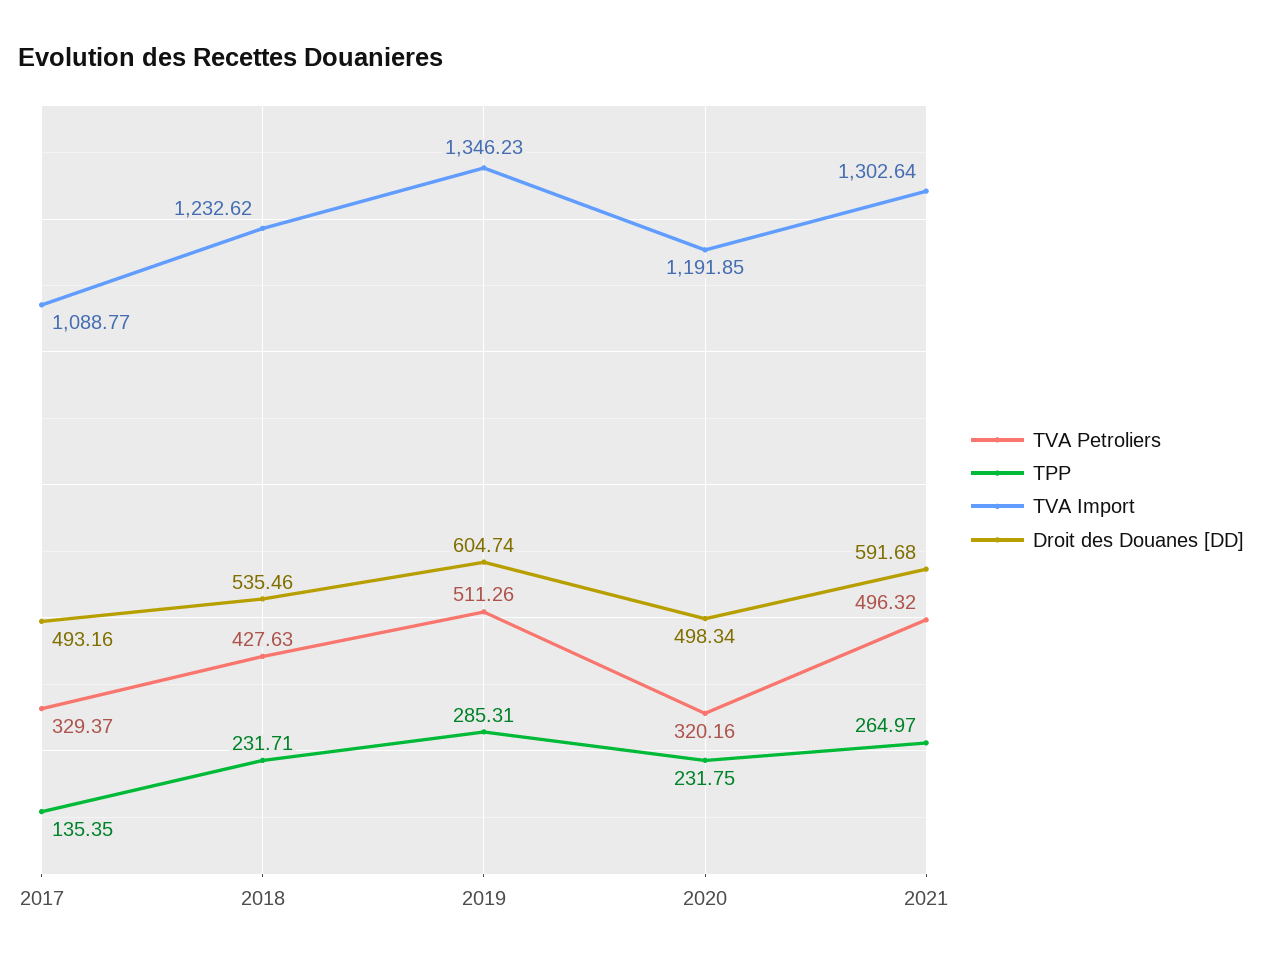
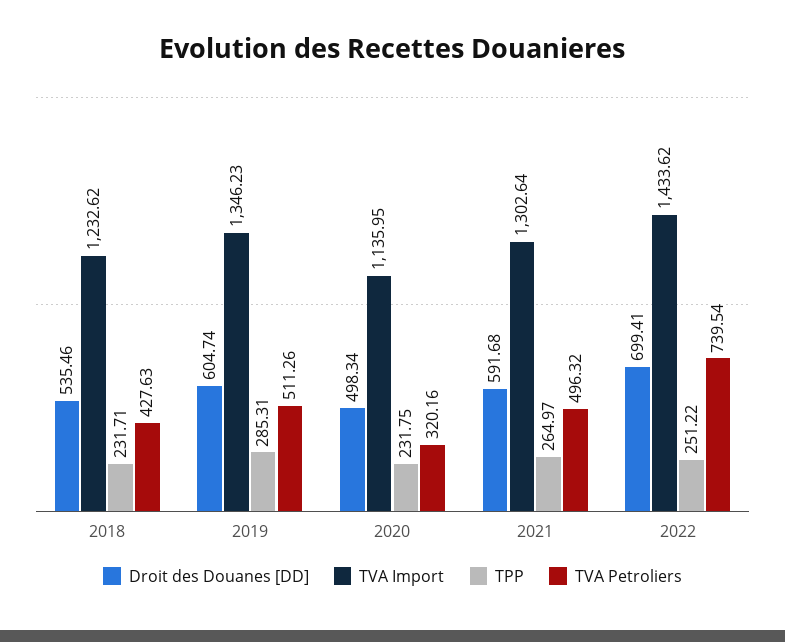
TVA Petroliers, 2017: 329.37 -> none
TPP, 2017: 135.35 -> none
TVA Import, 2017: 1088.77 -> none
Droit des Douanes [DD], 2017: 493.16 -> none
TVA Import, 2020: 1191.85 -> 1135.95
Droit des Douanes [DD], 2022: none -> 699.41
TVA Import, 2022: none -> 1433.62
TPP, 2022: none -> 251.22
TVA Petroliers, 2022: none -> 739.54

